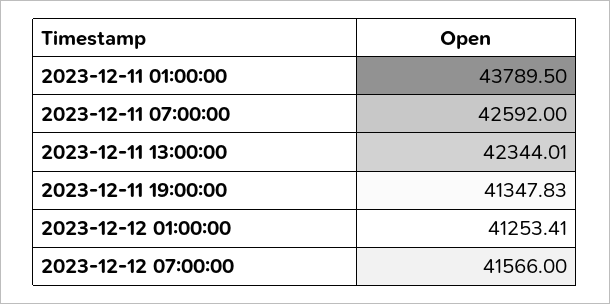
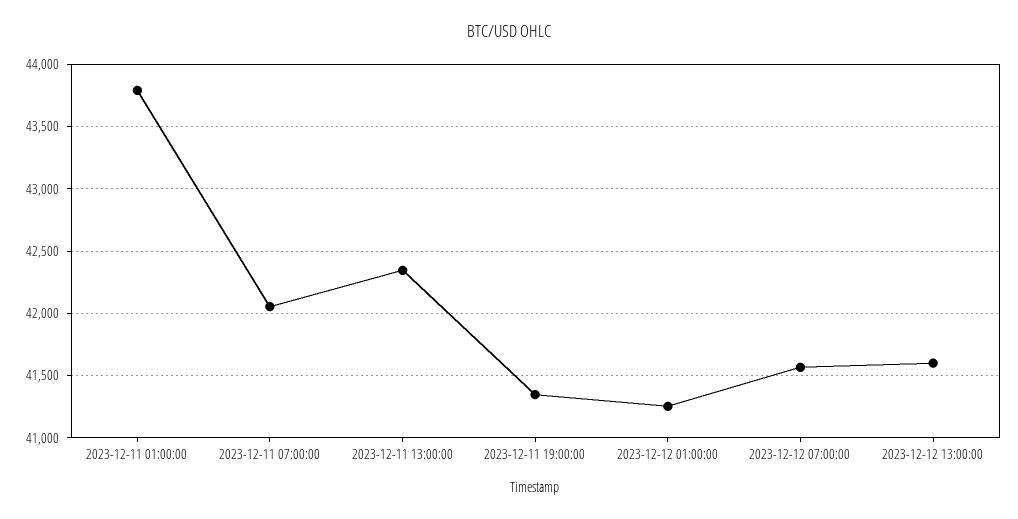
2023-12-11 07:00:00: 42592 -> 42050
2023-12-12 13:00:00: none -> 41600

